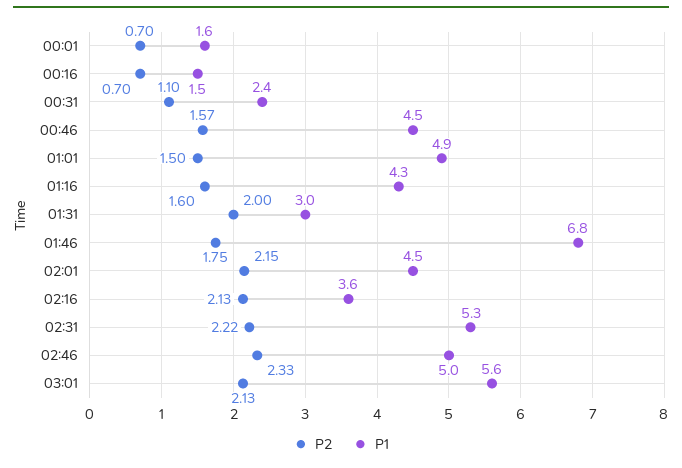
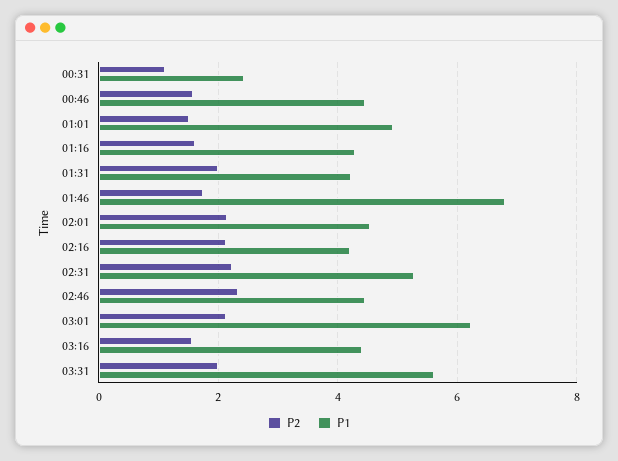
P2, 00:01: 0.7 -> none
P1, 00:01: 1.6 -> none
P2, 00:16: 0.7 -> none
P1, 00:16: 1.5 -> none
P1, 01:31: 3 -> 4.2
P1, 02:16: 3.6 -> 4.2
P1, 02:46: 5 -> 4.4
P1, 03:01: 5.6 -> 6.2
P2, 03:16: none -> 1.6
P1, 03:16: none -> 4.4
P2, 03:31: none -> 2
P1, 03:31: none -> 5.6

